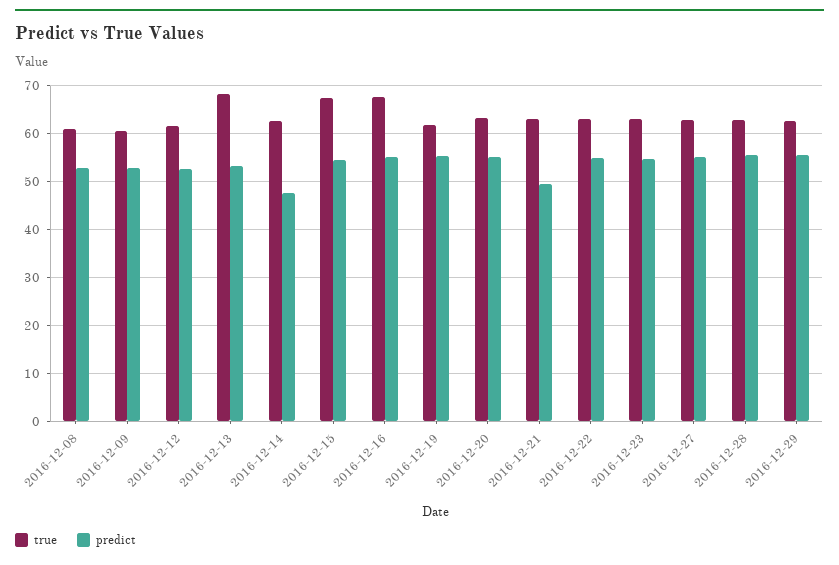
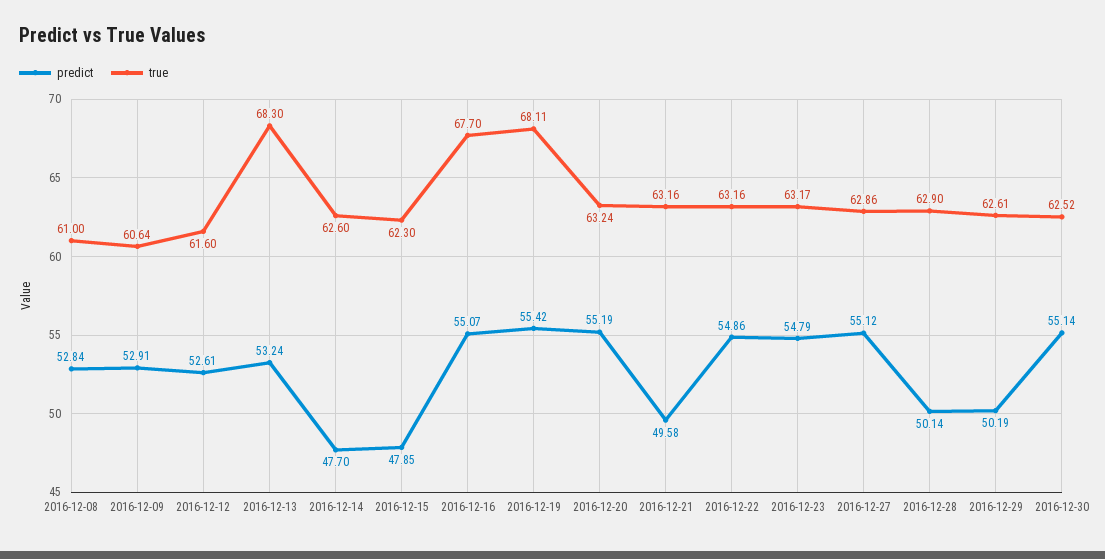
true, 2016-12-15: 68 -> 62.3
predict, 2016-12-15: 54 -> 47.85
true, 2016-12-19: 62 -> 68.11
predict, 2016-12-28: 56 -> 50.14
predict, 2016-12-29: 56 -> 50.19
predict, 2016-12-30: none -> 55.14
true, 2016-12-30: none -> 62.52

